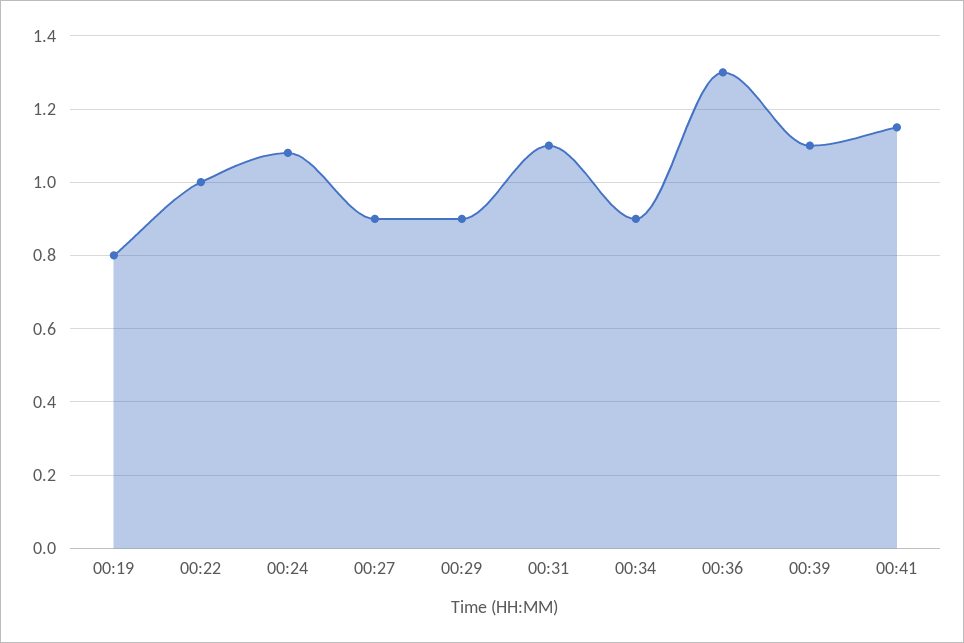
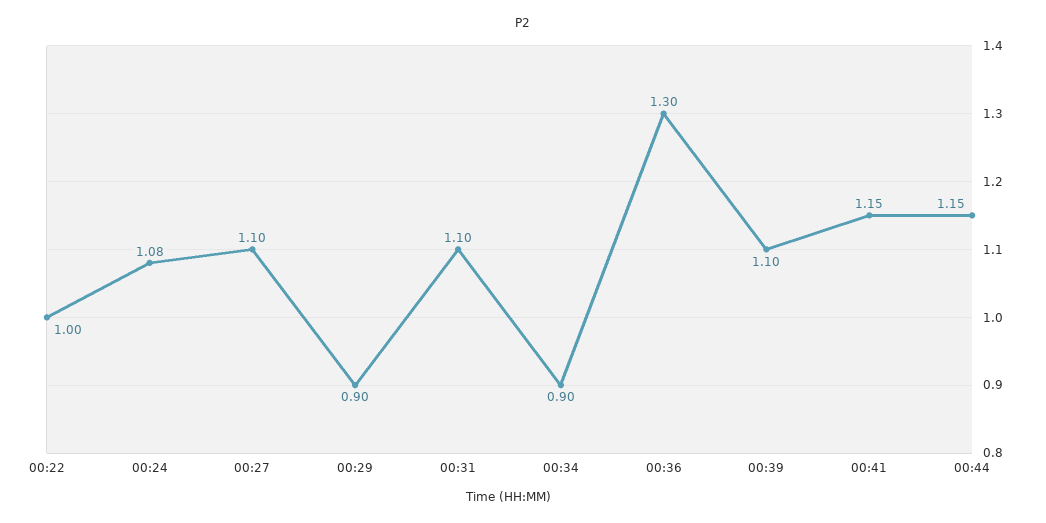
00:19: 0.8 -> none
00:27: 0.9 -> 1.1
00:44: none -> 1.15

